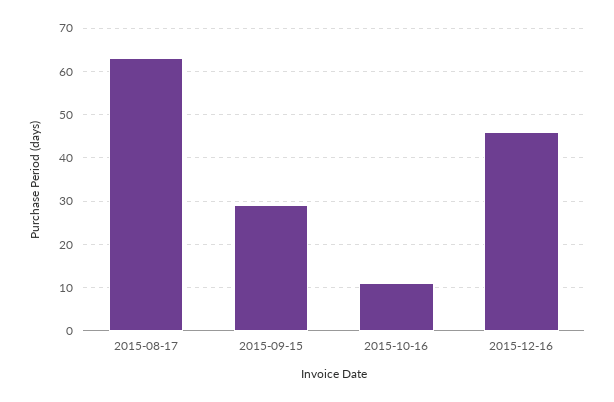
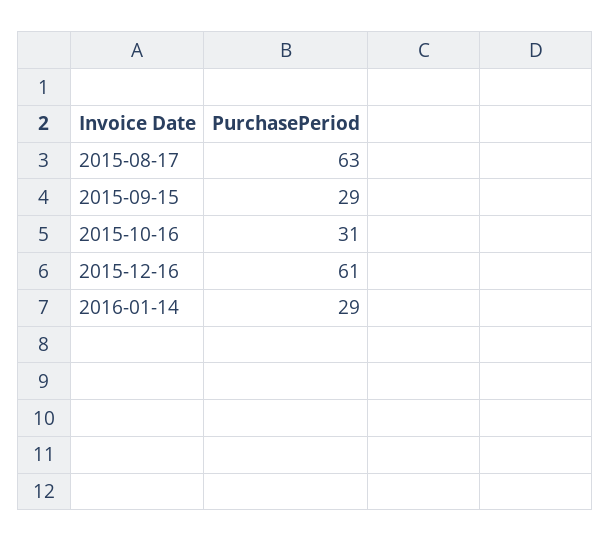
2015-10-16: 10 -> 31
2015-12-16: 45 -> 61
2016-01-14: none -> 29

